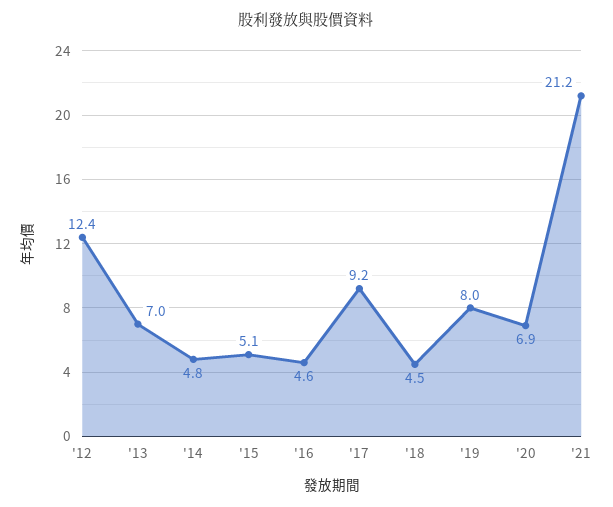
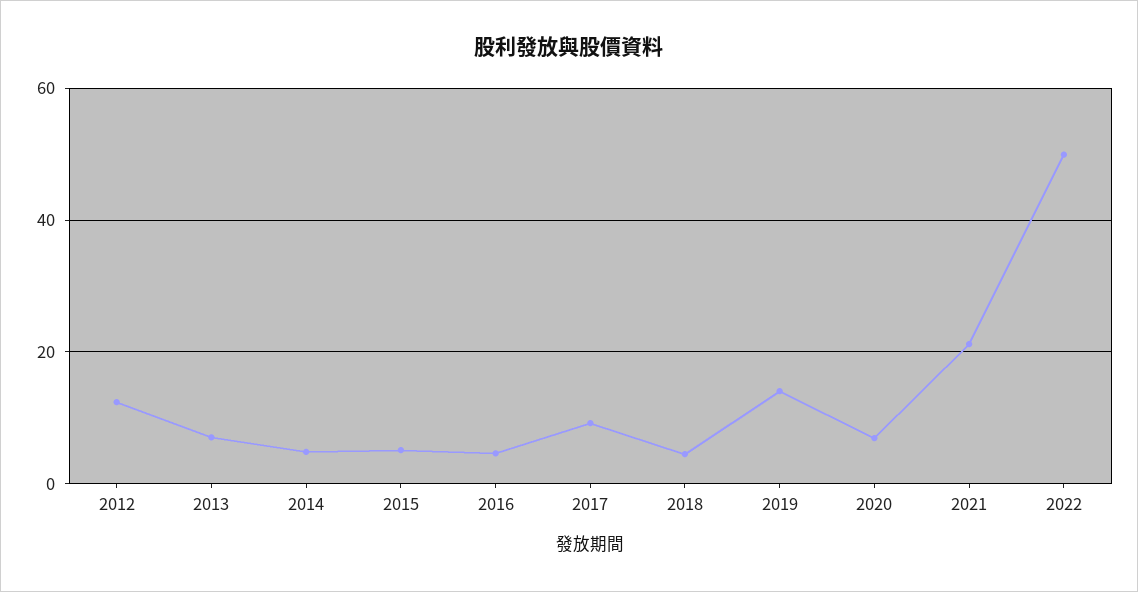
'19: 8 -> 14
2022: none -> 50

